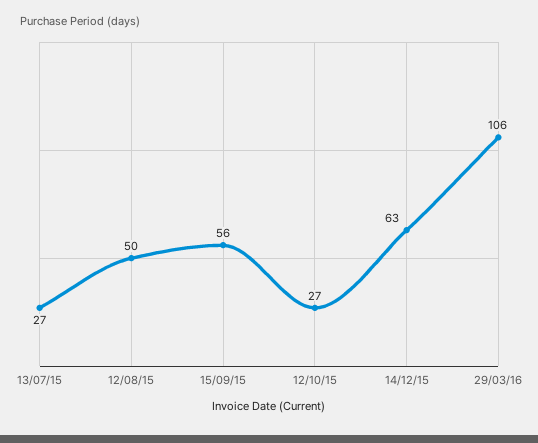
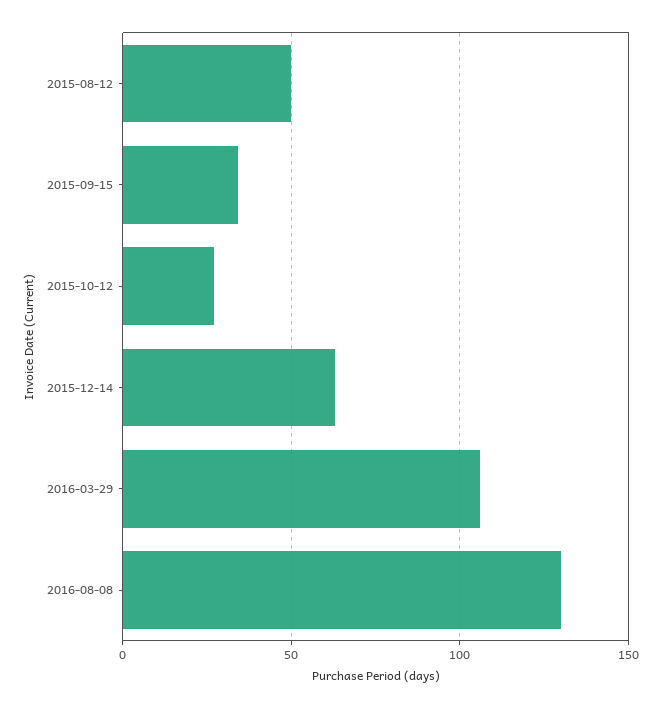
13/07/15: 27 -> none
15/09/15: 56 -> 35
2016-08-08: none -> 130

